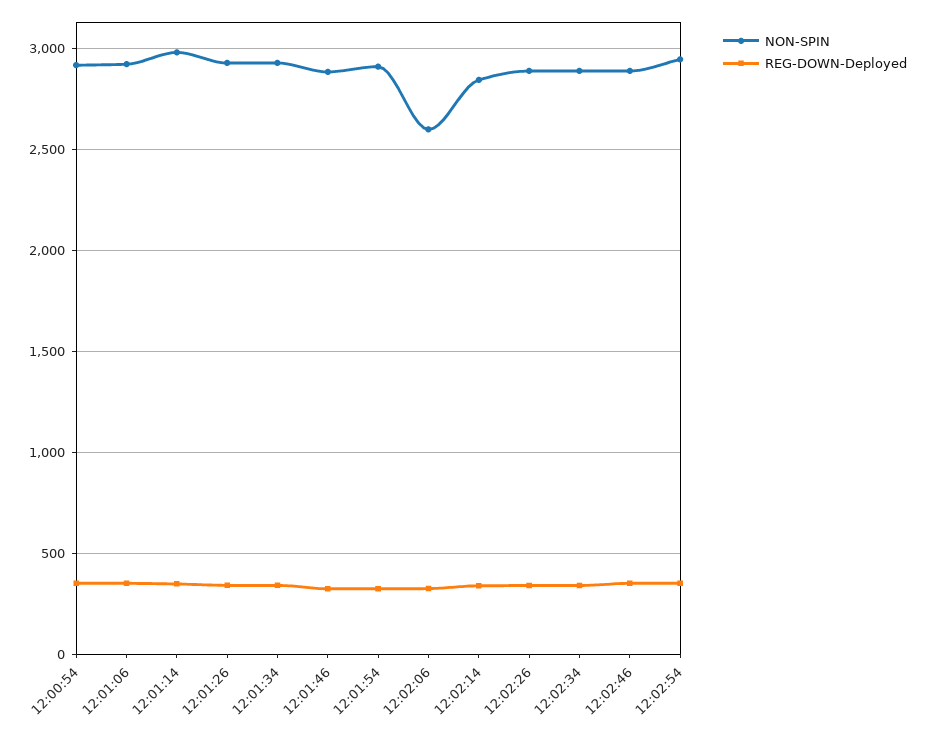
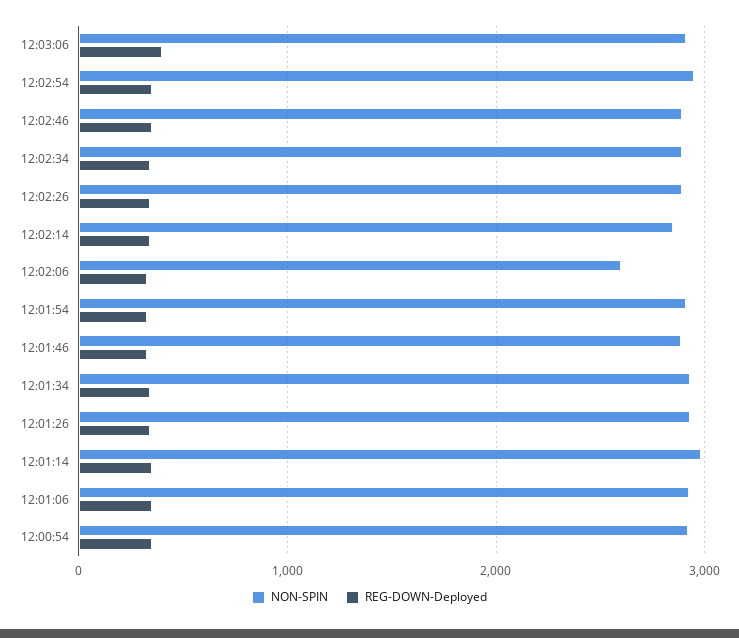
NON-SPIN, 12:03:06: none -> 2900
REG-DOWN-Deployed, 12:03:06: none -> 400

